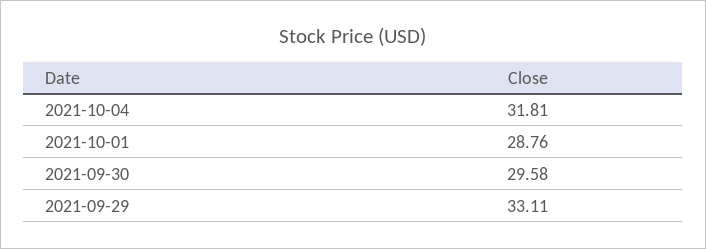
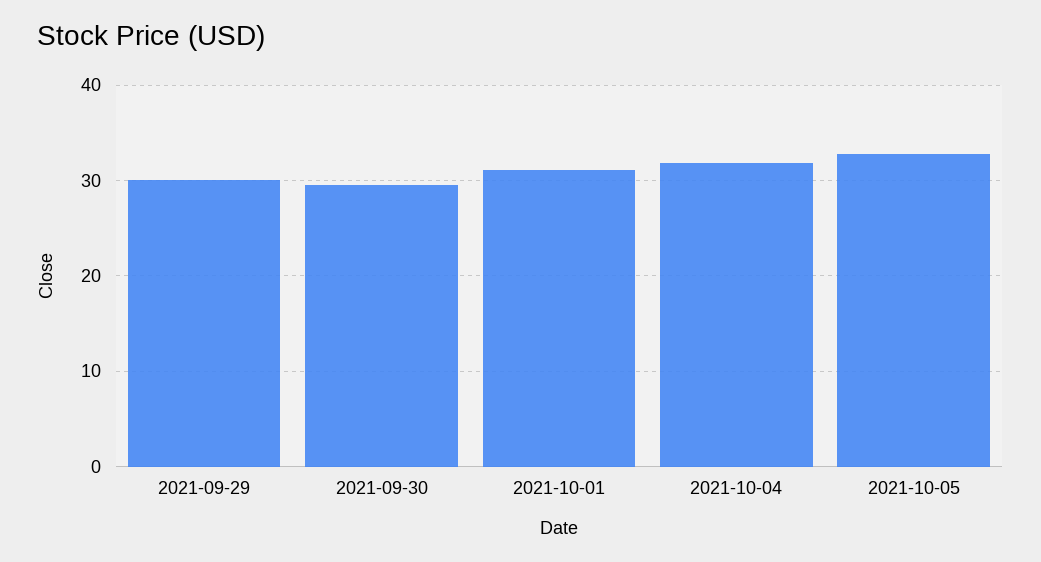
2021-10-01: 28.76 -> 31
2021-09-29: 33.11 -> 30
2021-10-05: none -> 33

